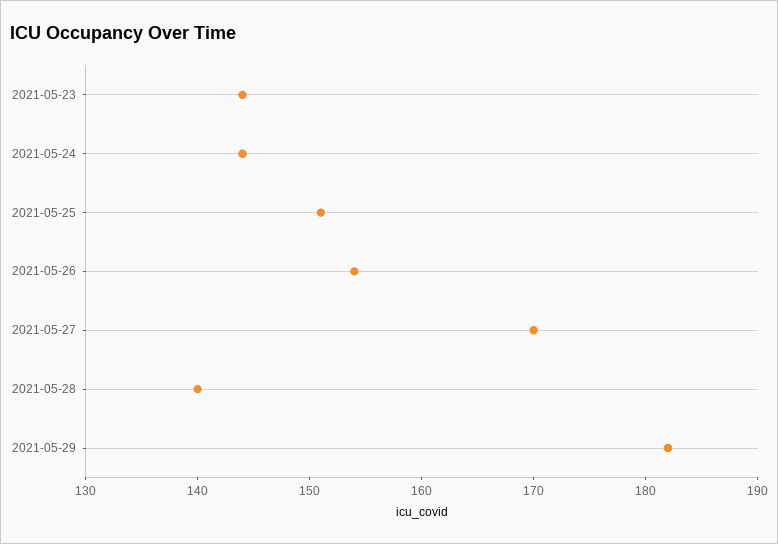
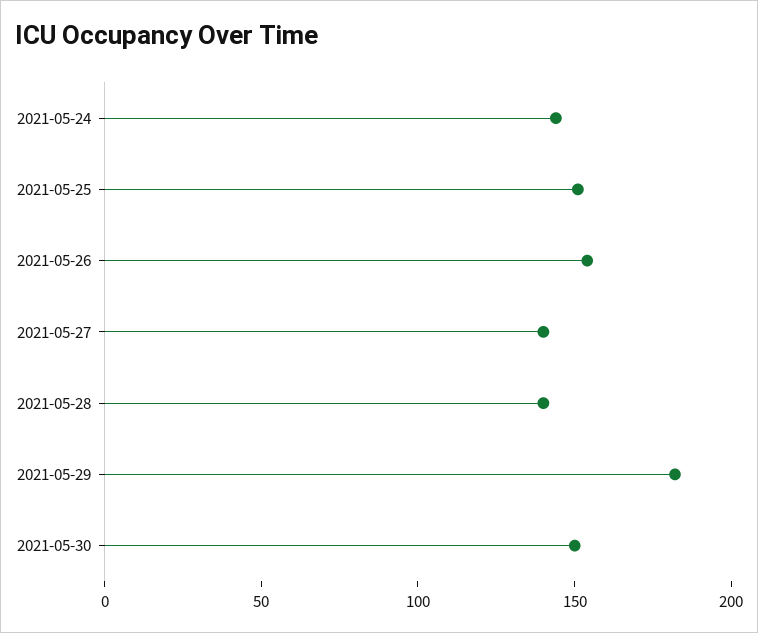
2021-05-23: 144 -> none
2021-05-27: 170 -> 140
2021-05-30: none -> 150

